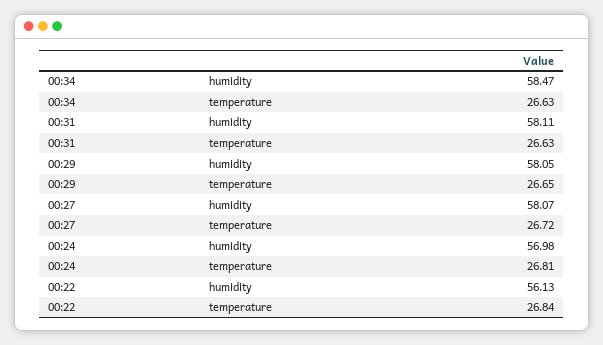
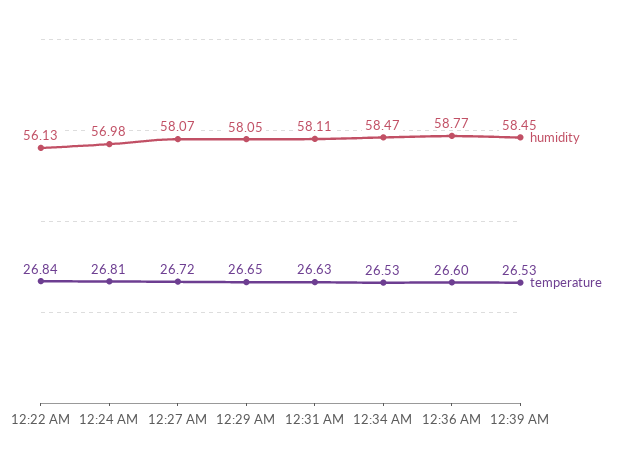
temperature, 00:34: 26.63 -> 26.53
humidity, 12:36 AM: none -> 58.77
temperature, 12:36 AM: none -> 26.6
humidity, 12:39 AM: none -> 58.45
temperature, 12:39 AM: none -> 26.53

